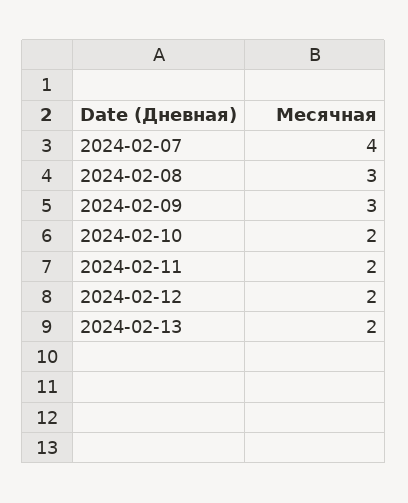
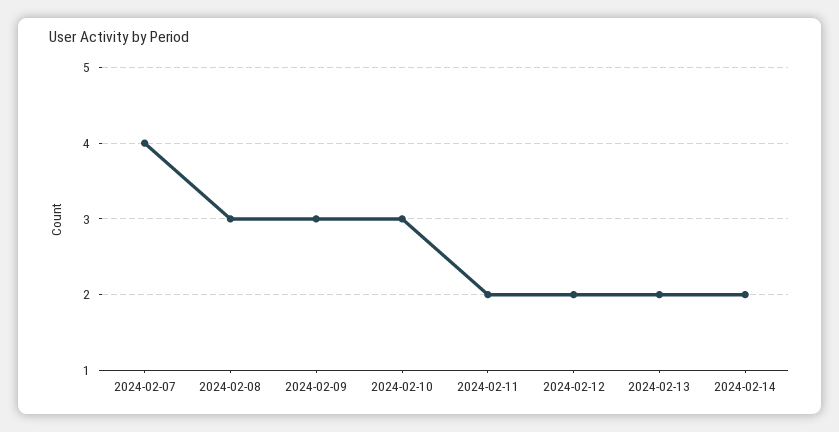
2024-02-10: 2 -> 3
2024-02-14: none -> 2

